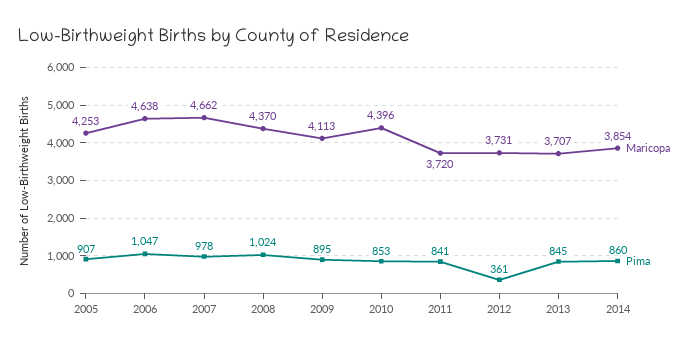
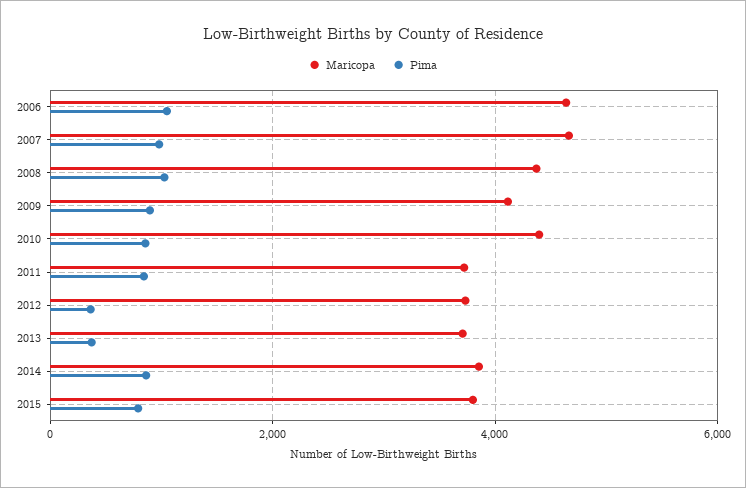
Maricopa, 2005: 4253 -> none
Pima, 2005: 907 -> none
Pima, 2013: 845 -> 400
Maricopa, 2015: none -> 3800
Pima, 2015: none -> 800

